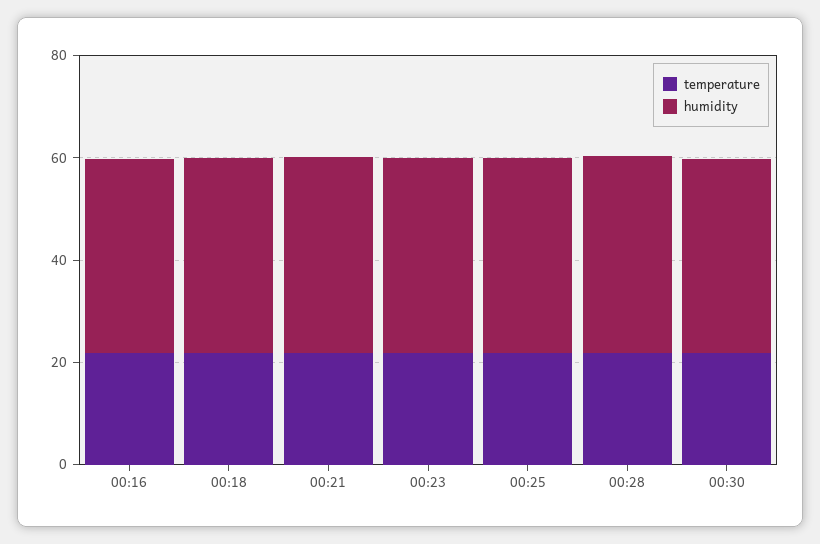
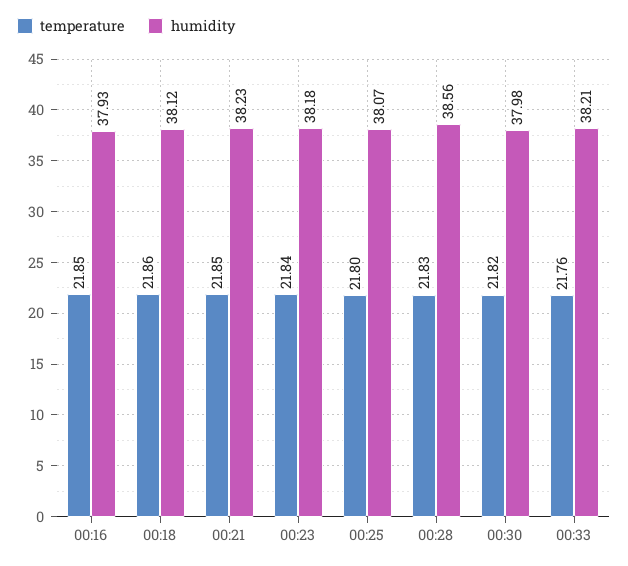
temperature, 00:33: none -> 21.76
humidity, 00:33: none -> 38.21

